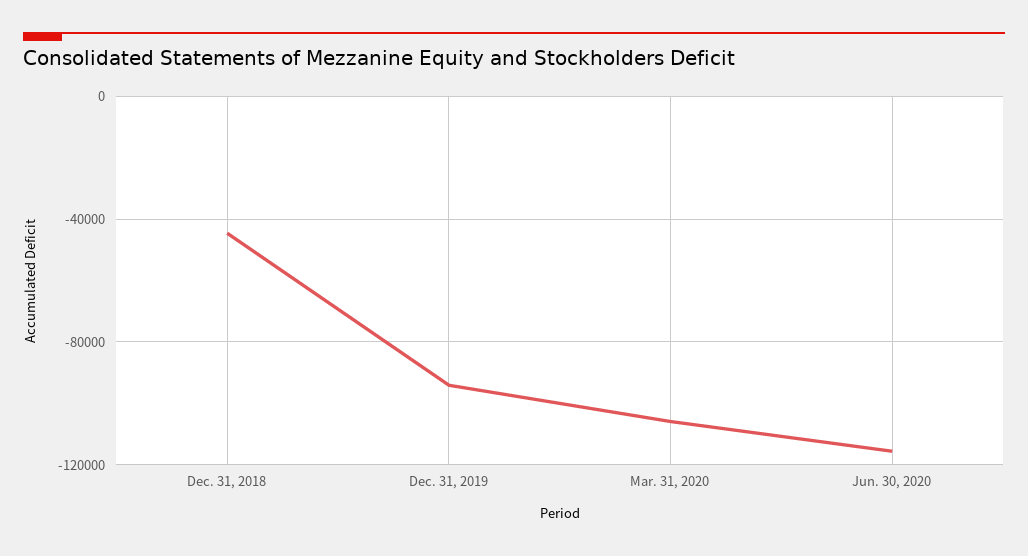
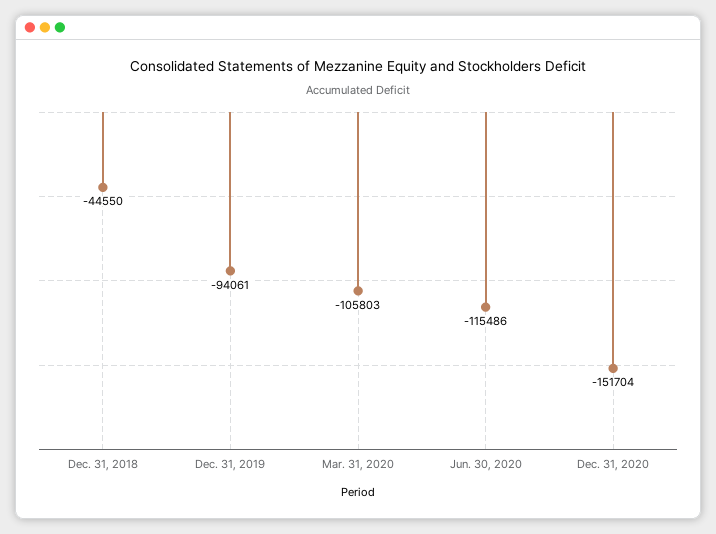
Dec. 31, 2020: none -> -151704

